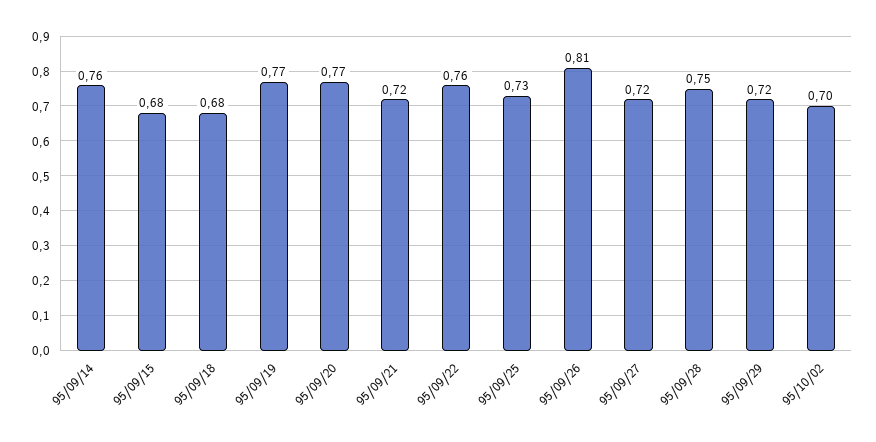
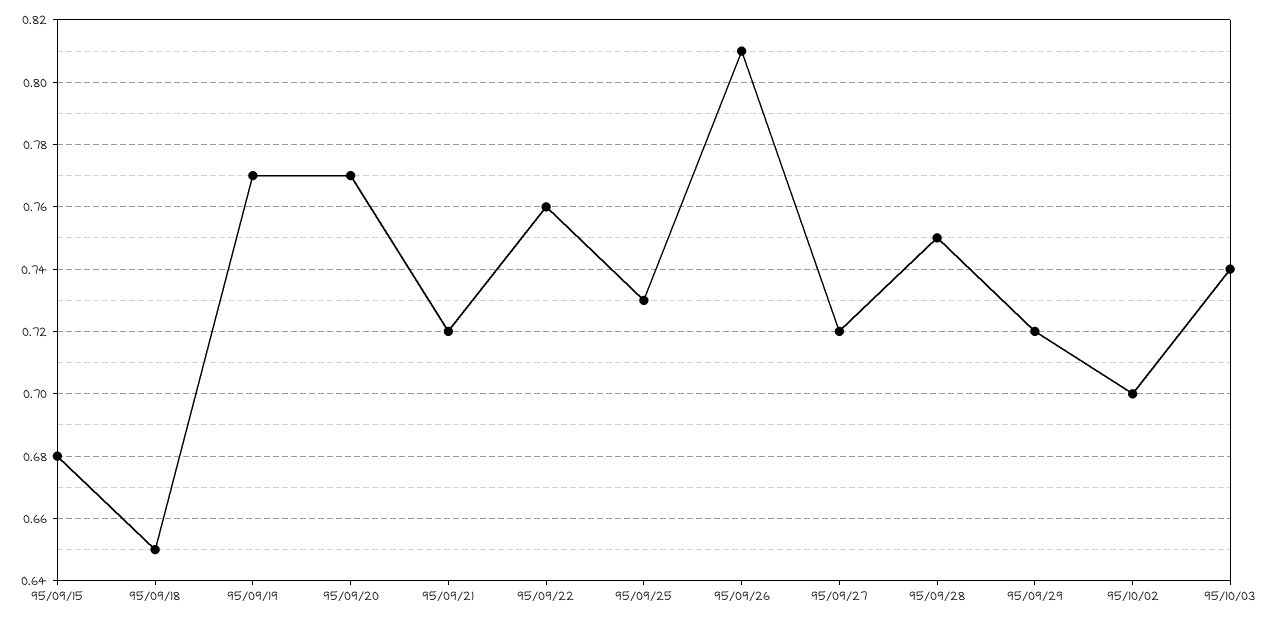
95/09/14: 0.76 -> none
95/09/18: 0.68 -> 0.65
95/10/03: none -> 0.74

